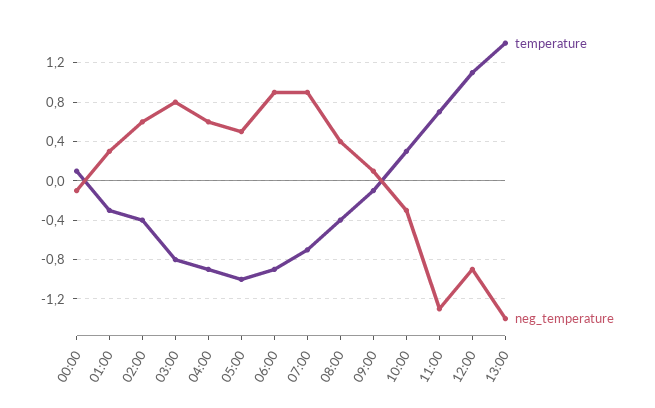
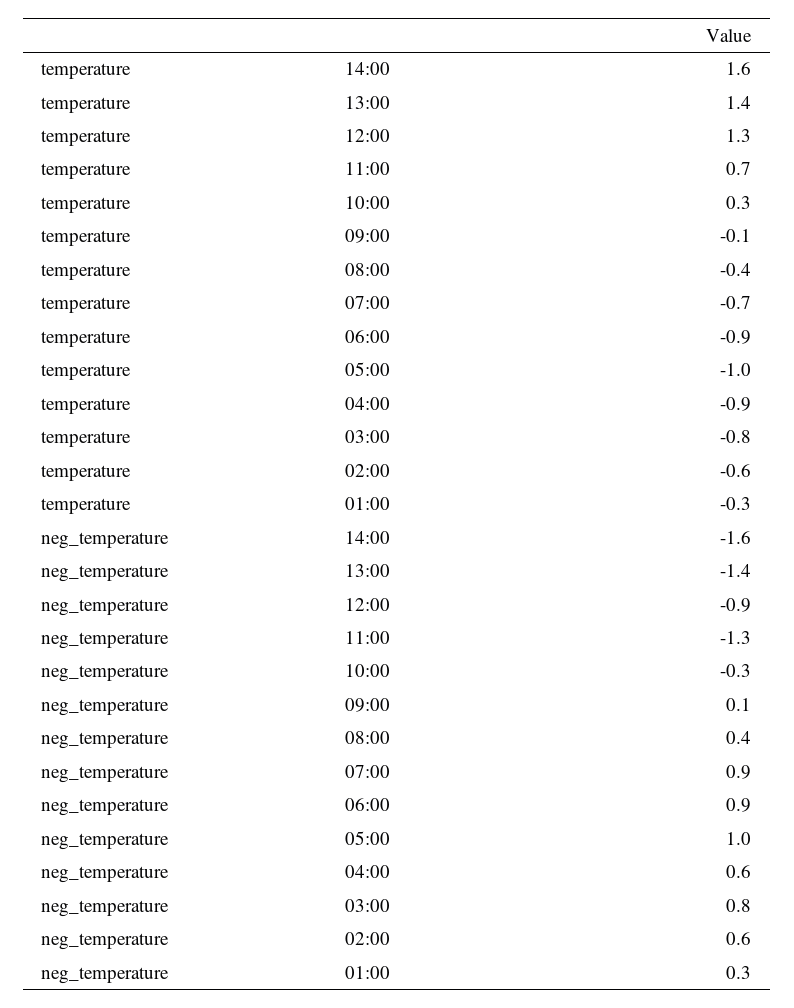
temperature, 00:00: 0.1 -> none
neg_temperature, 00:00: -0.1 -> none
temperature, 02:00: -0.4 -> -0.6
neg_temperature, 05:00: 0.5 -> 1
temperature, 12:00: 1.1 -> 1.3
temperature, 14:00: none -> 1.6
neg_temperature, 14:00: none -> -1.6

